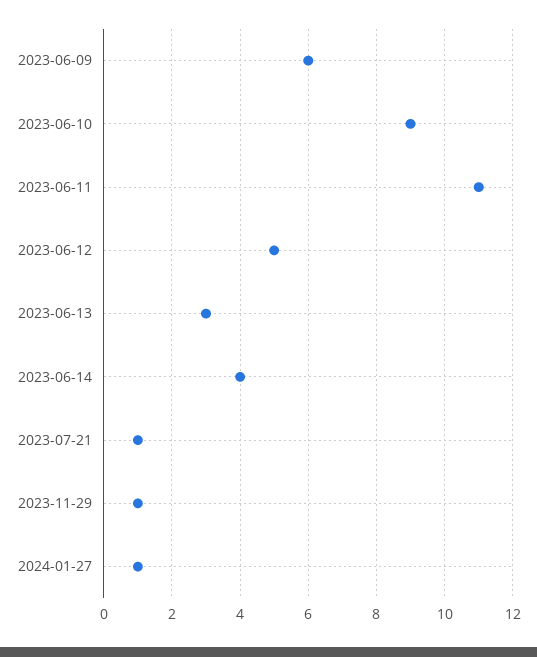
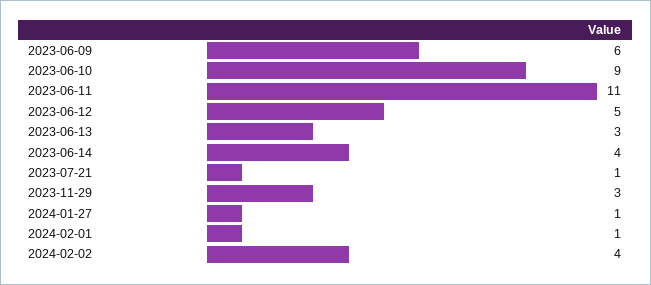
2023-11-29: 1 -> 3
2024-02-01: none -> 1
2024-02-02: none -> 4

